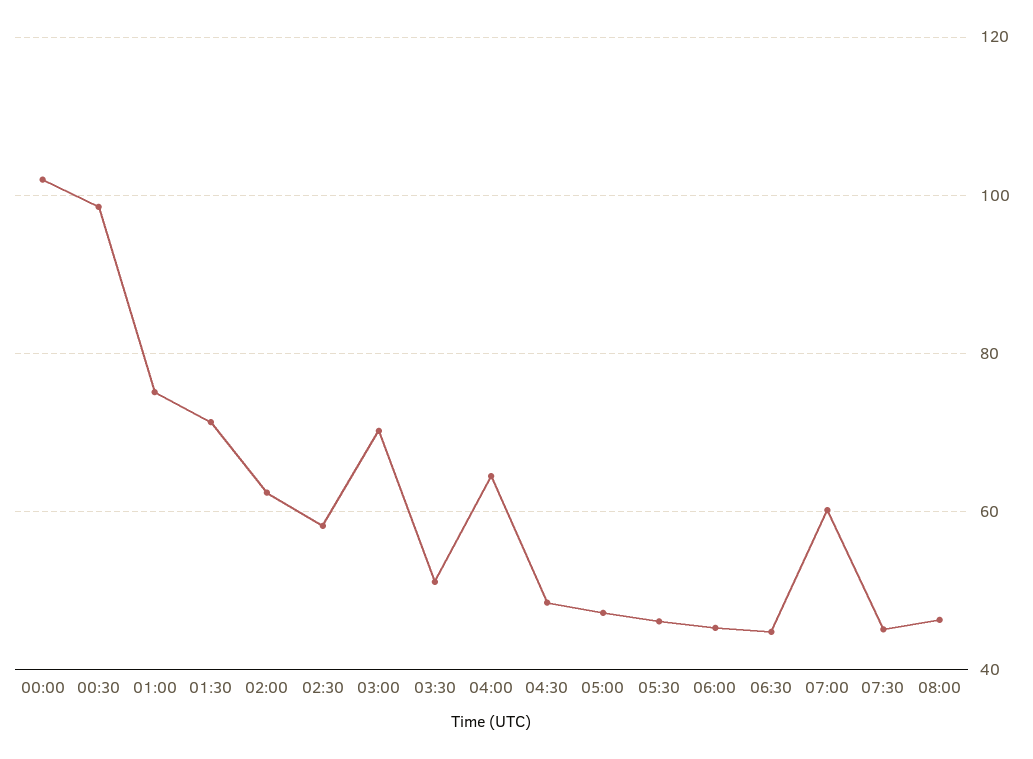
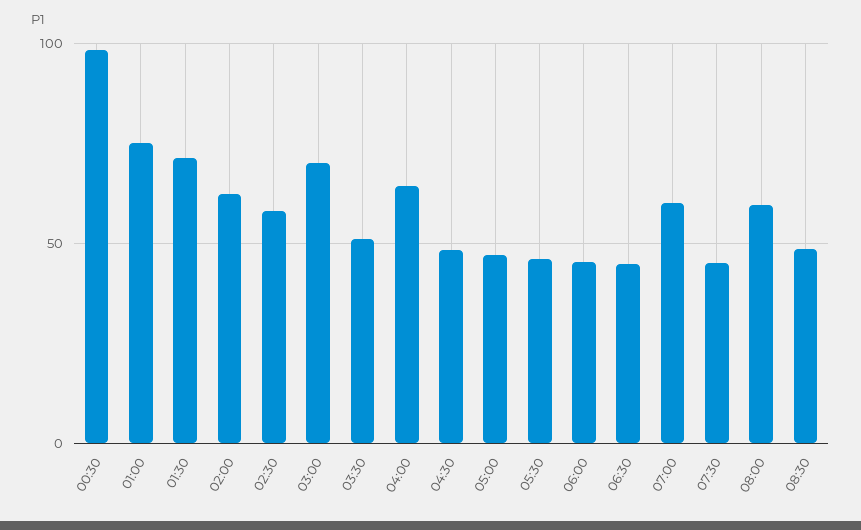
00:00: 102 -> none
08:00: 46 -> 60
08:30: none -> 50

